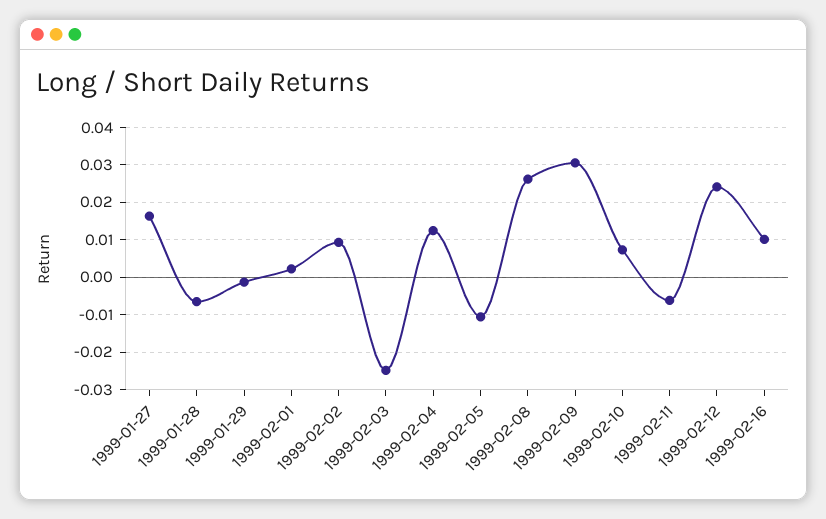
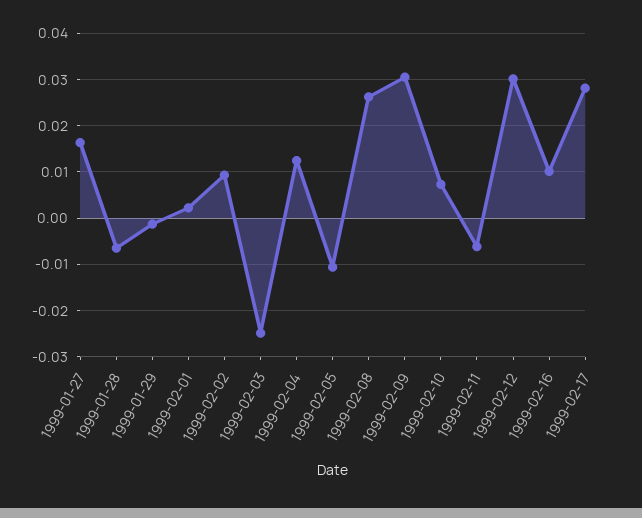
1999-02-12: 0.024 -> 0.03
1999-02-17: none -> 0.028

